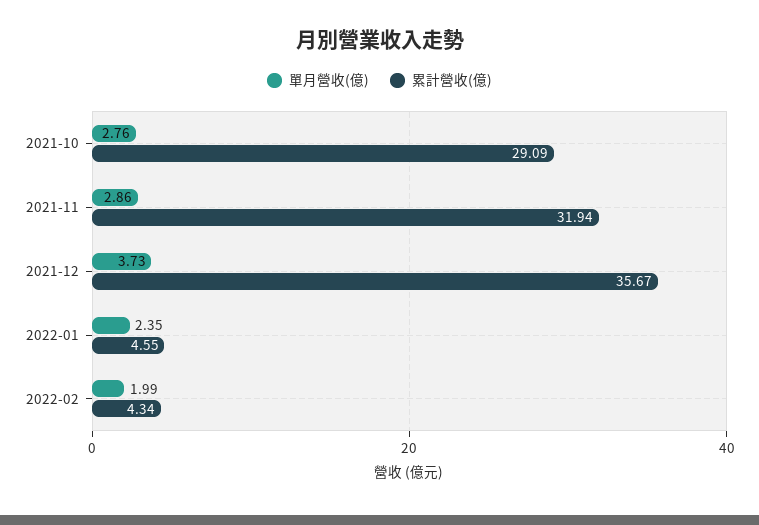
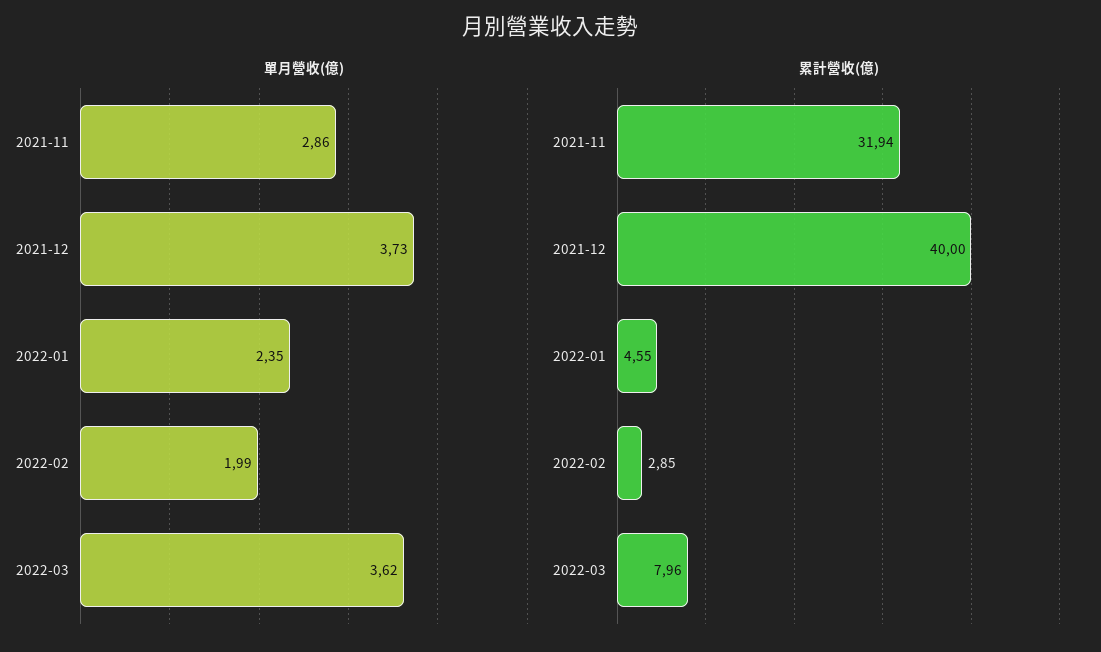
單月營收(億), 2021-10: 2.76 -> none
累計營收(億), 2021-10: 29.09 -> none
累計營收(億), 2021-12: 35.67 -> 40
累計營收(億), 2022-02: 4.34 -> 2.85
單月營收(億), 2022-03: none -> 3.62
累計營收(億), 2022-03: none -> 7.96

